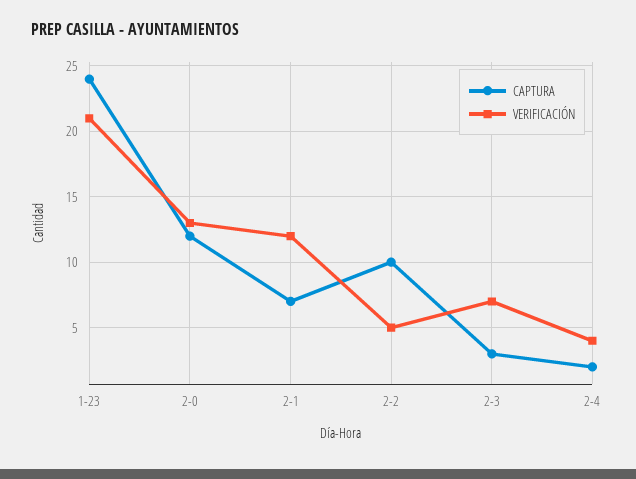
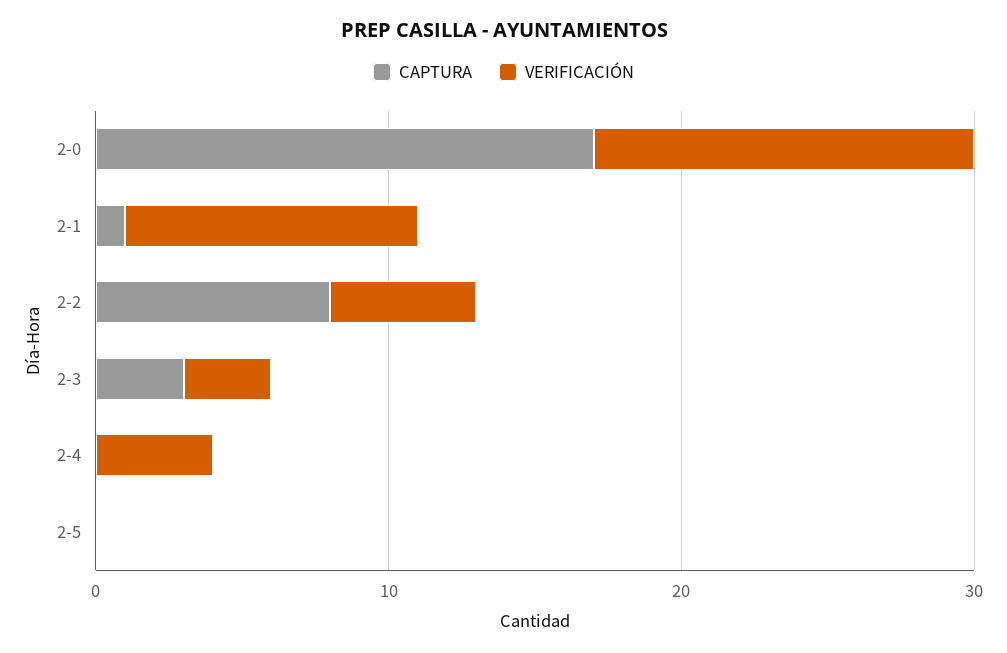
CAPTURA, 1-23: 24 -> none
VERIFICACIÓN, 1-23: 21 -> none
CAPTURA, 2-0: 12 -> 17
CAPTURA, 2-1: 7 -> 1
VERIFICACIÓN, 2-1: 12 -> 10
CAPTURA, 2-2: 10 -> 8
VERIFICACIÓN, 2-3: 7 -> 3
CAPTURA, 2-4: 2 -> 0
CAPTURA, 2-5: none -> 0
VERIFICACIÓN, 2-5: none -> 0

